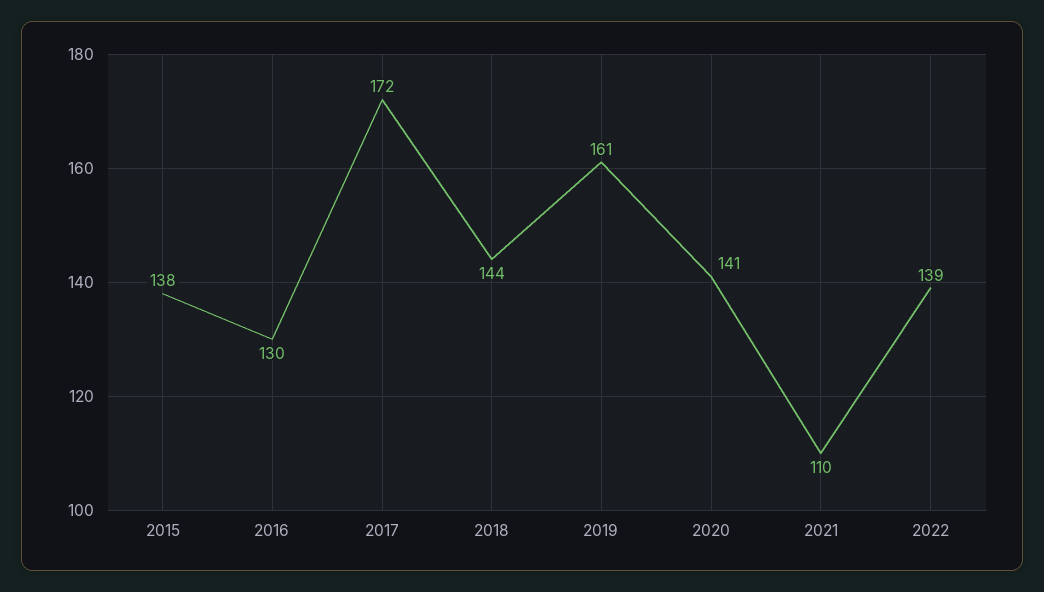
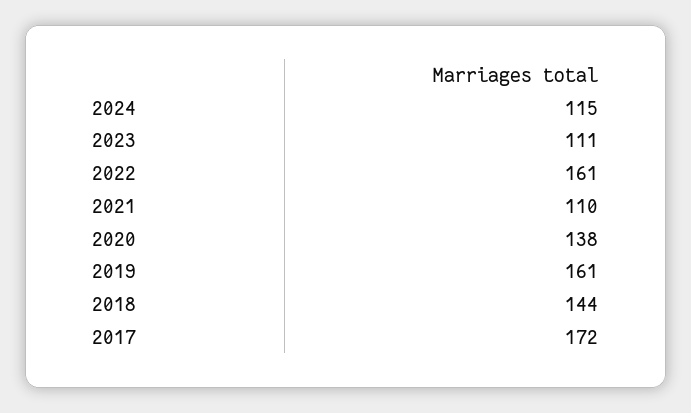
2015: 138 -> none
2016: 130 -> none
2020: 141 -> 138
2022: 139 -> 161
2024: none -> 115
2023: none -> 111

